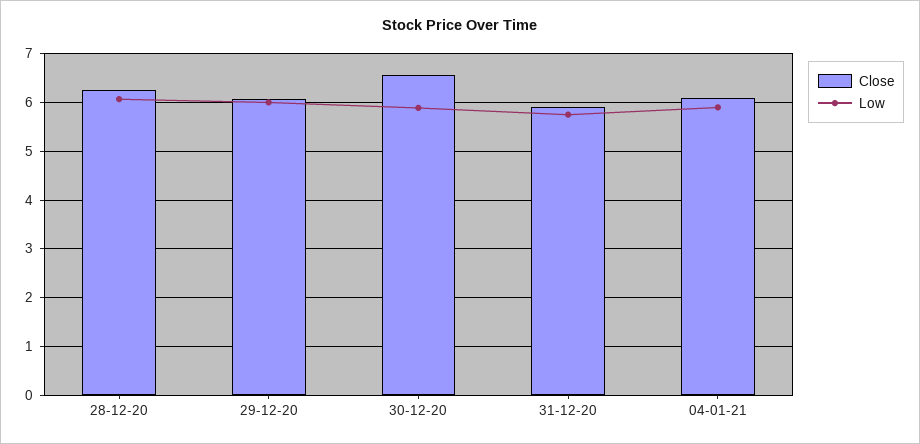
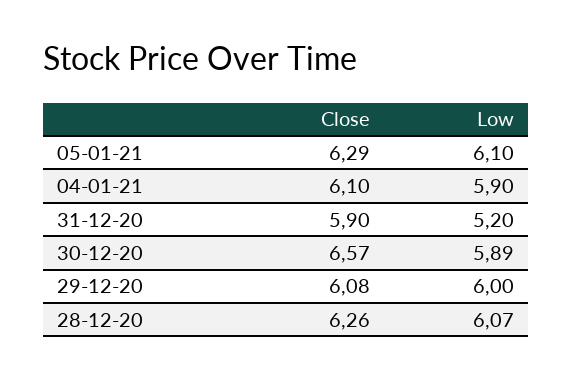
Low, 31-12-20: 5.8 -> 5.2
Close, 05-01-21: none -> 6.29
Low, 05-01-21: none -> 6.1

